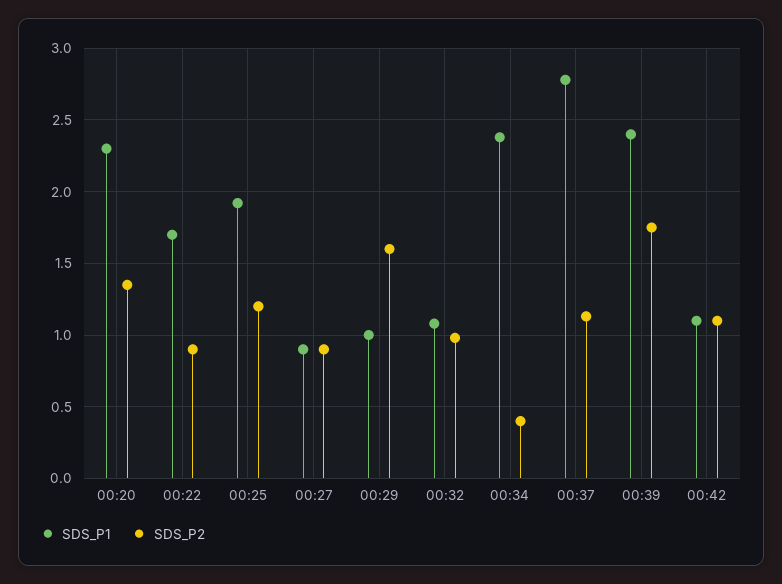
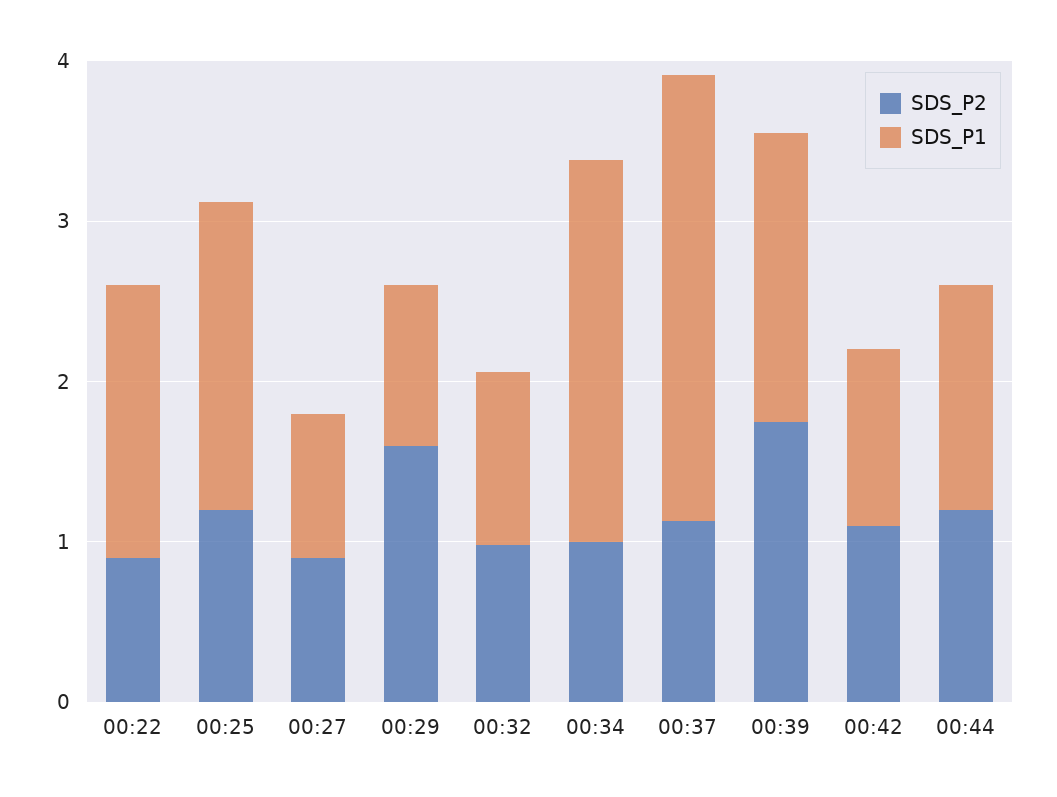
SDS_P1, 00:20: 2.3 -> none
SDS_P2, 00:20: 1.35 -> none
SDS_P2, 00:34: 0.4 -> 1
SDS_P1, 00:39: 2.4 -> 1.8
SDS_P2, 00:44: none -> 1.2
SDS_P1, 00:44: none -> 1.4

